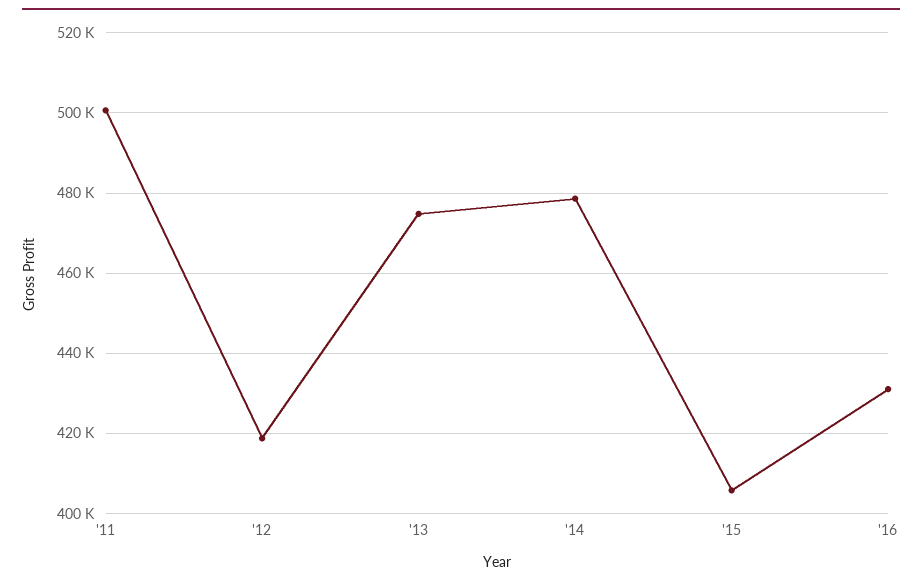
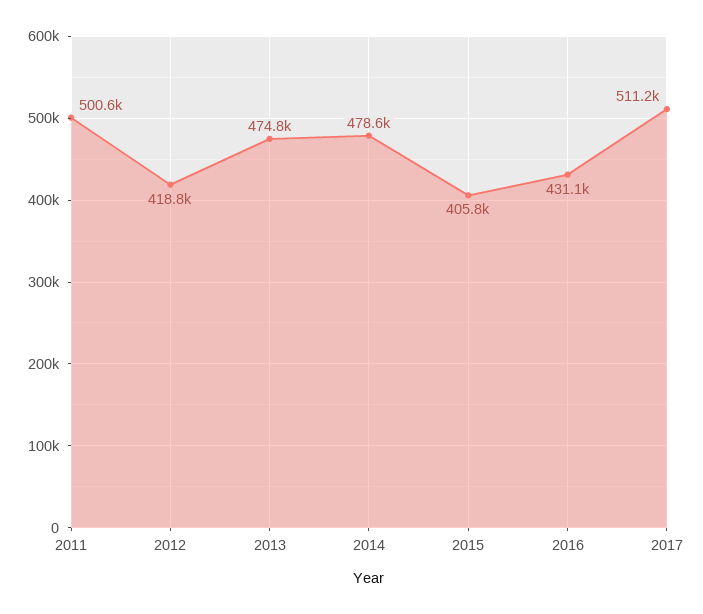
2017: none -> 511200

